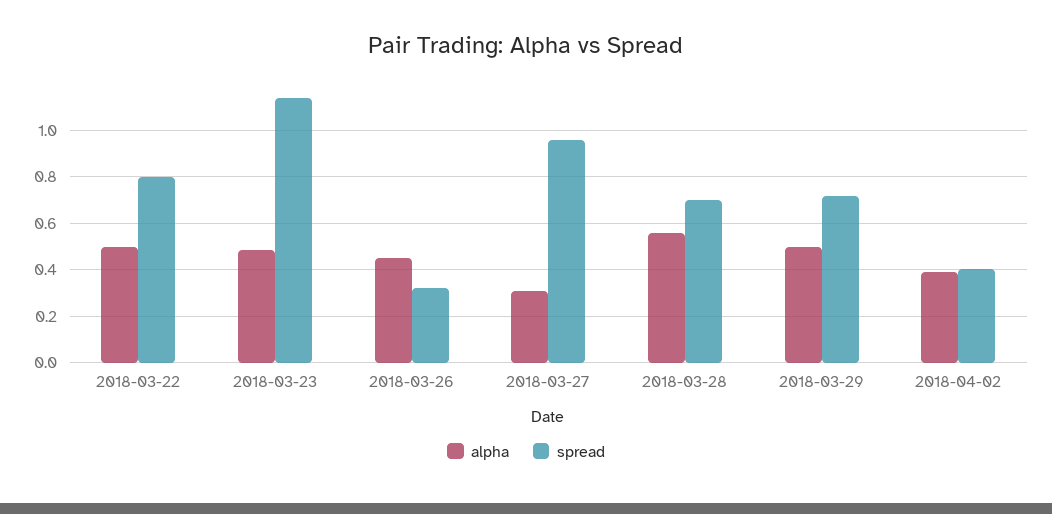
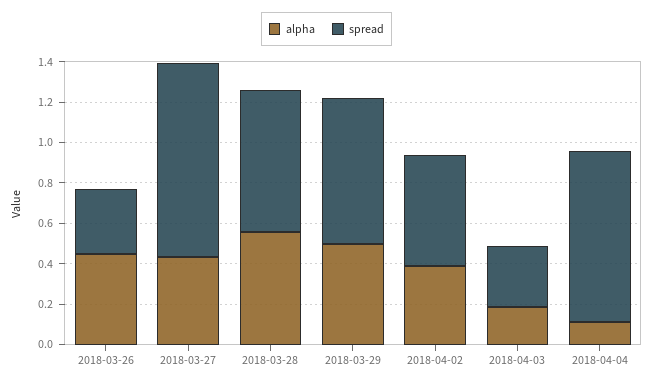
alpha, 2018-03-22: 0.5 -> none
spread, 2018-03-22: 0.8 -> none
alpha, 2018-03-23: 0.5 -> none
spread, 2018-03-23: 1.15 -> none
alpha, 2018-03-27: 0.3 -> 0.45
spread, 2018-04-02: 0.4 -> 0.55
alpha, 2018-04-03: none -> 0.2
spread, 2018-04-03: none -> 0.3
alpha, 2018-04-04: none -> 0.1
spread, 2018-04-04: none -> 0.85

